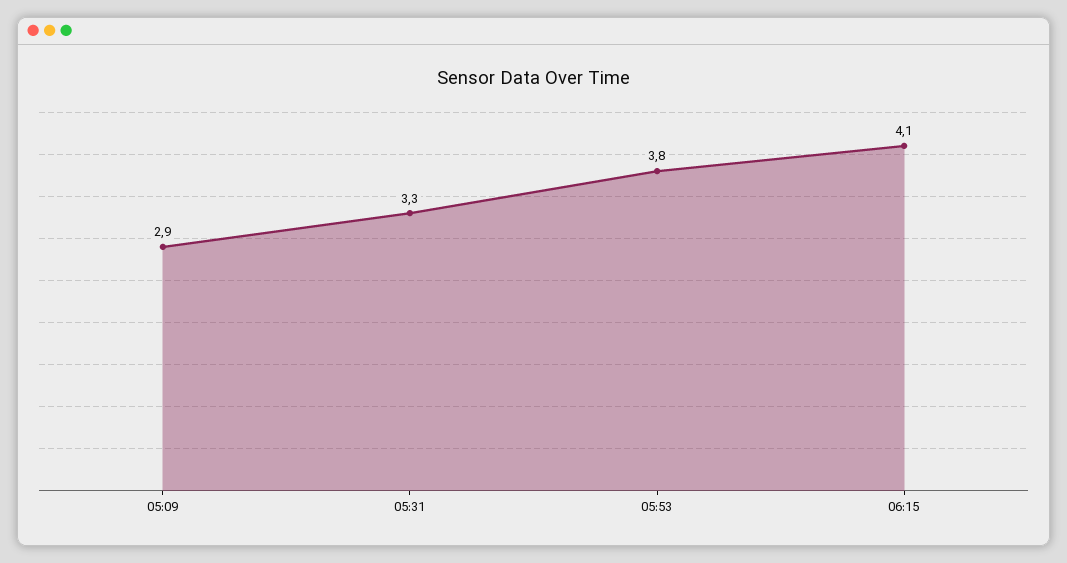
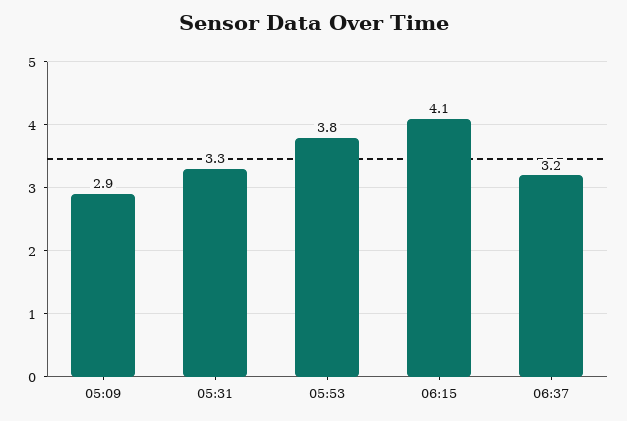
06:37: none -> 3.2

